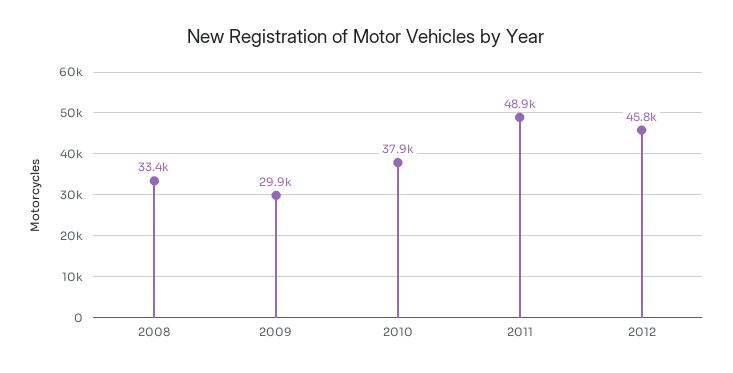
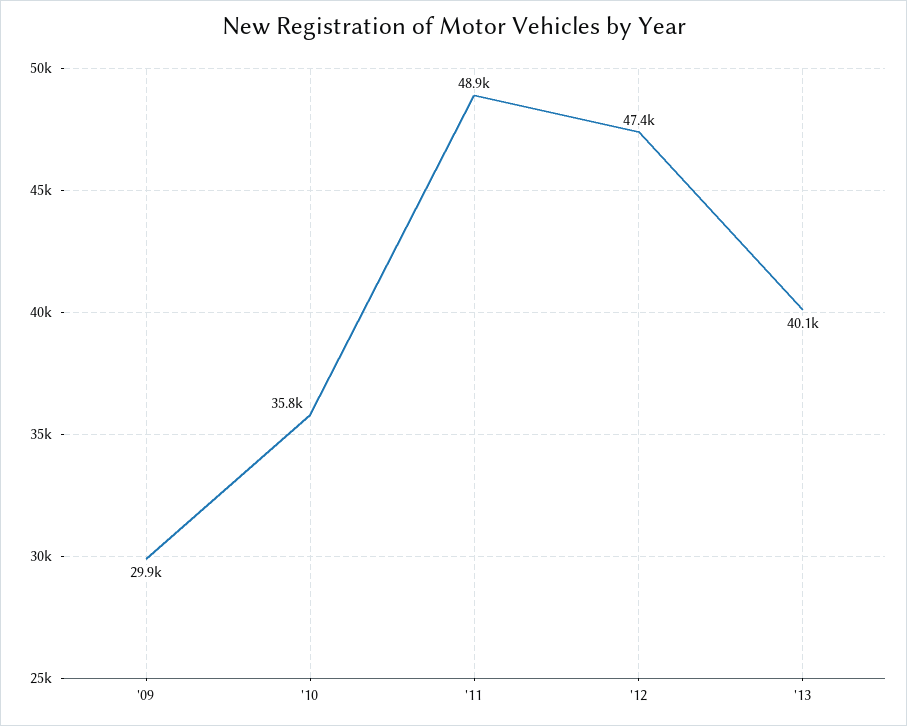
2008: 33400 -> none
2010: 37900 -> 35800
2012: 45800 -> 47400
'13: none -> 40100

